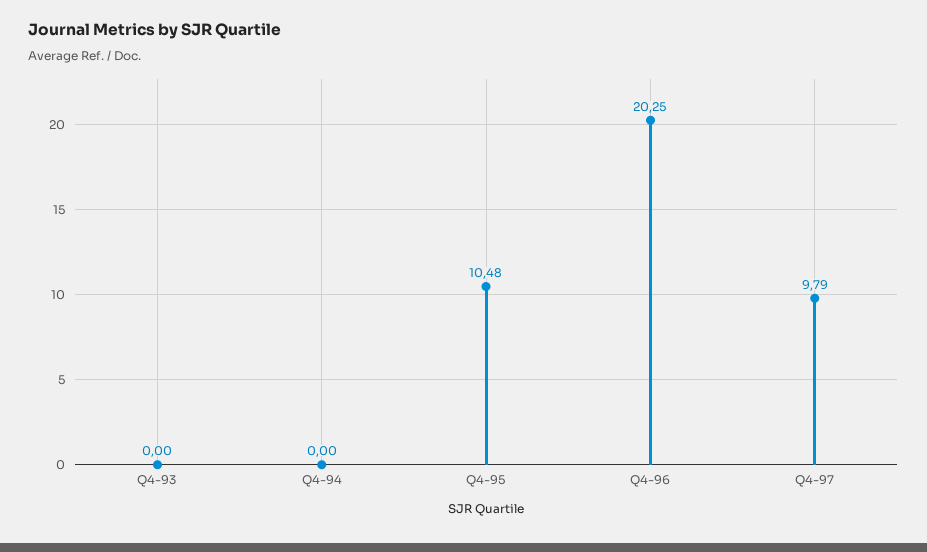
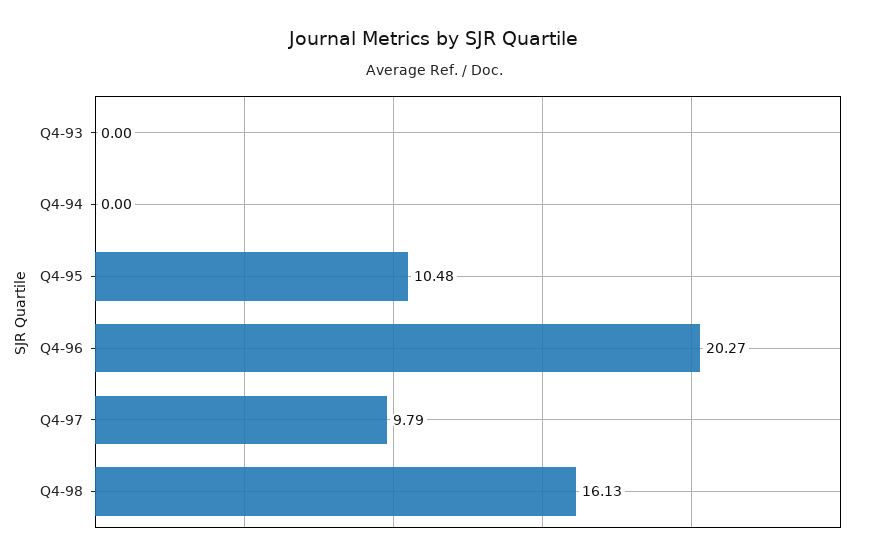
Q4-96: 20.25 -> 20.27
Q4-98: none -> 16.13

